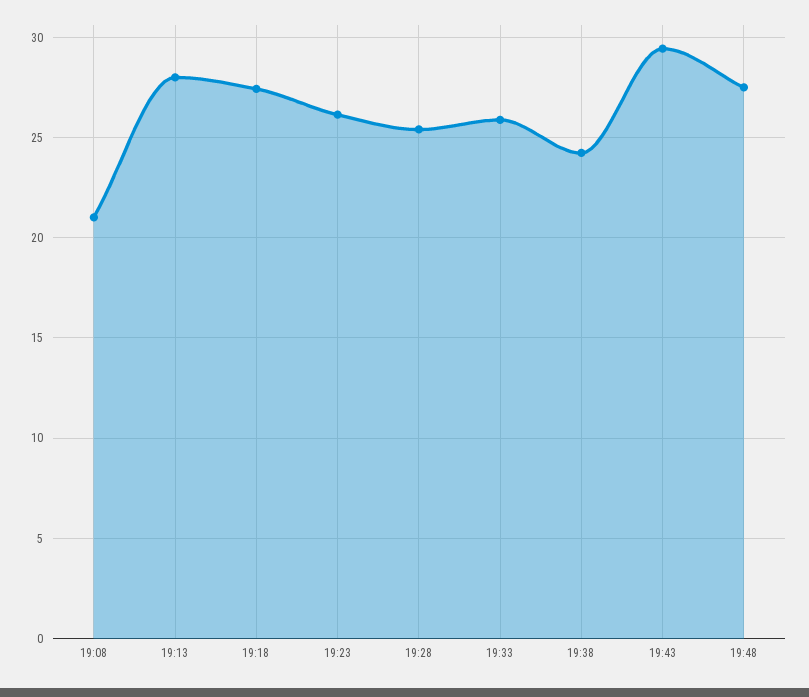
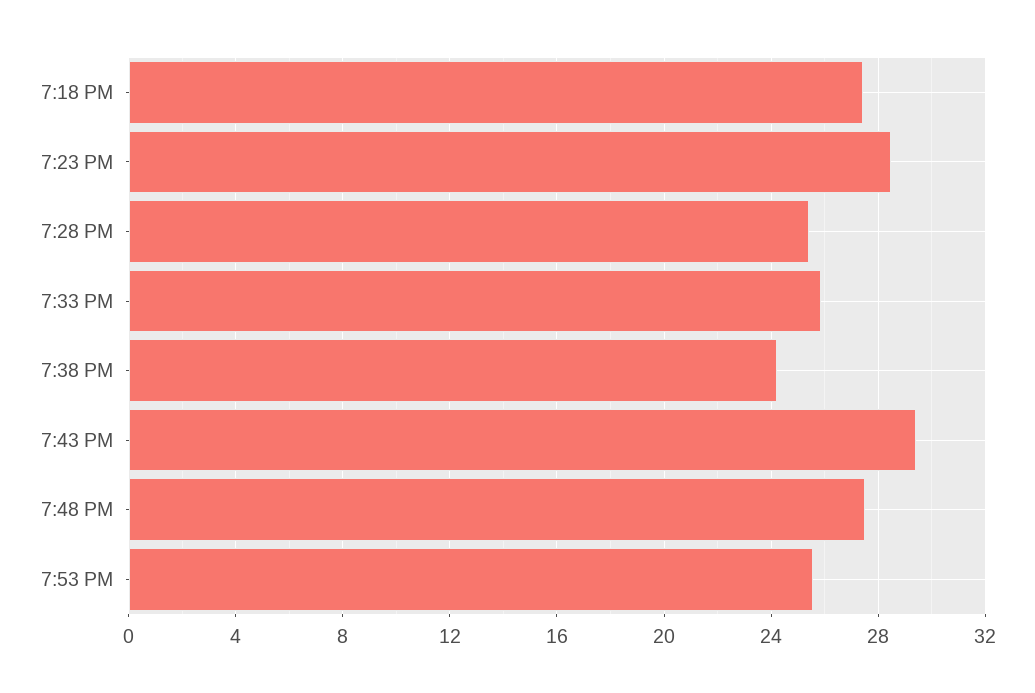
19:08: 21 -> none
19:13: 28 -> none
19:23: 26 -> 28.5
7:53 PM: none -> 25.5

